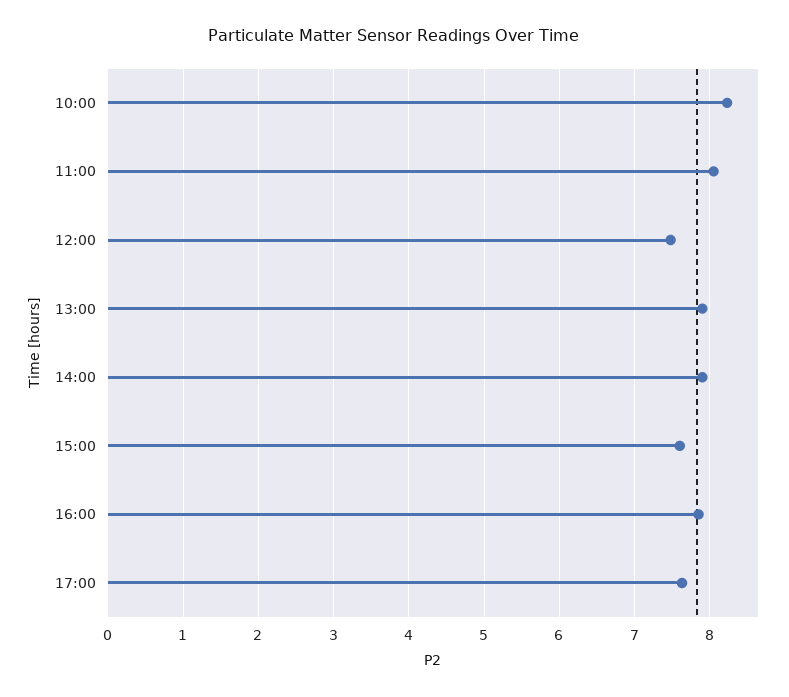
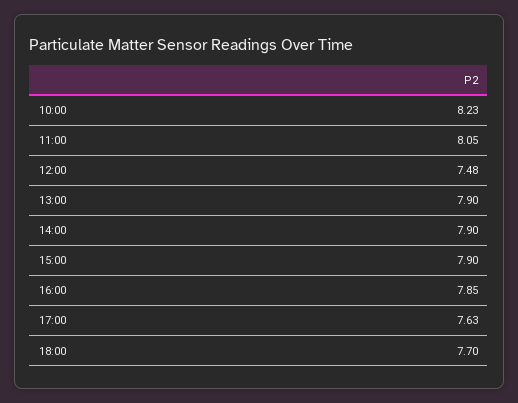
15:00: 7.6 -> 7.9
18:00: none -> 7.7

